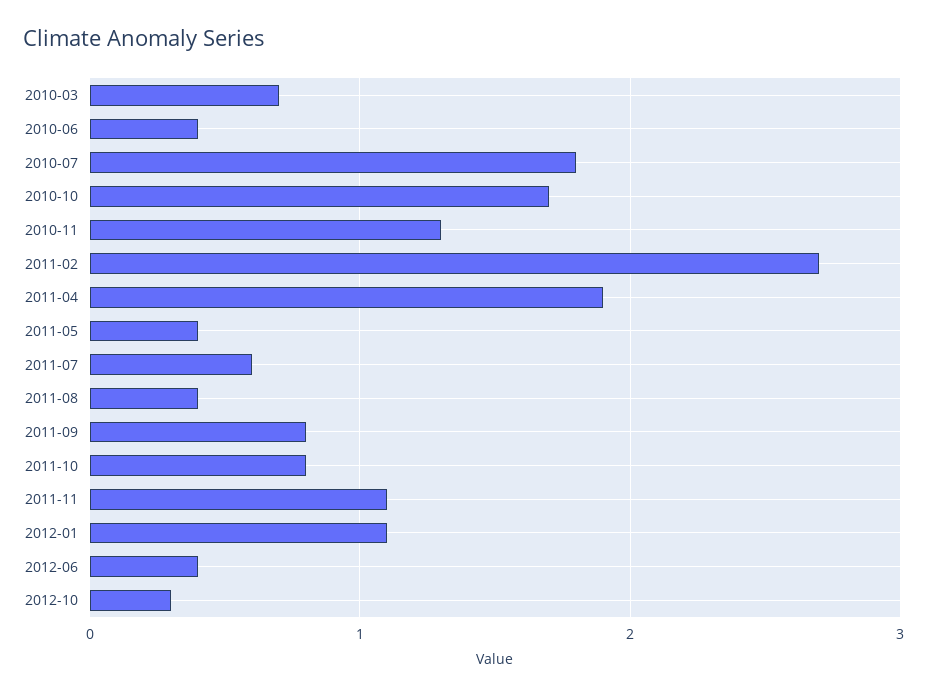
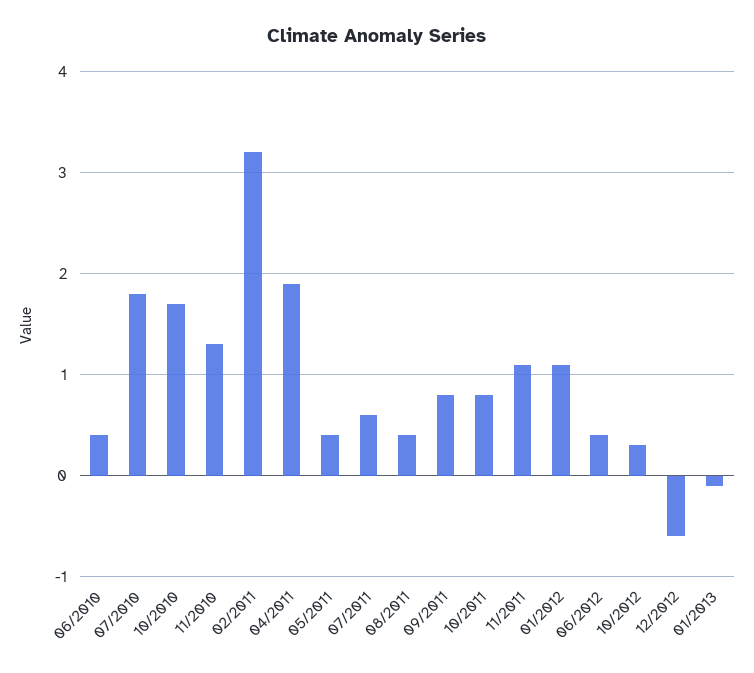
2010-03: 0.7 -> none
2011-02: 2.7 -> 3.2
12/2012: none -> -0.6
01/2013: none -> -0.1

